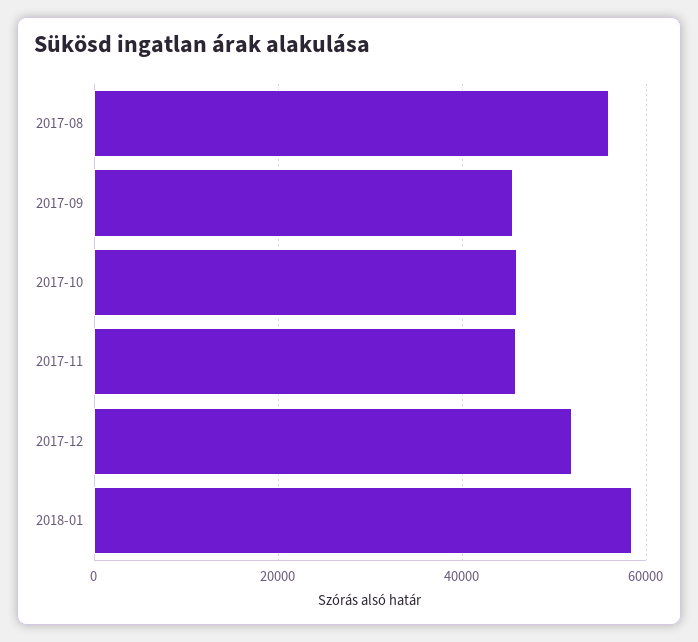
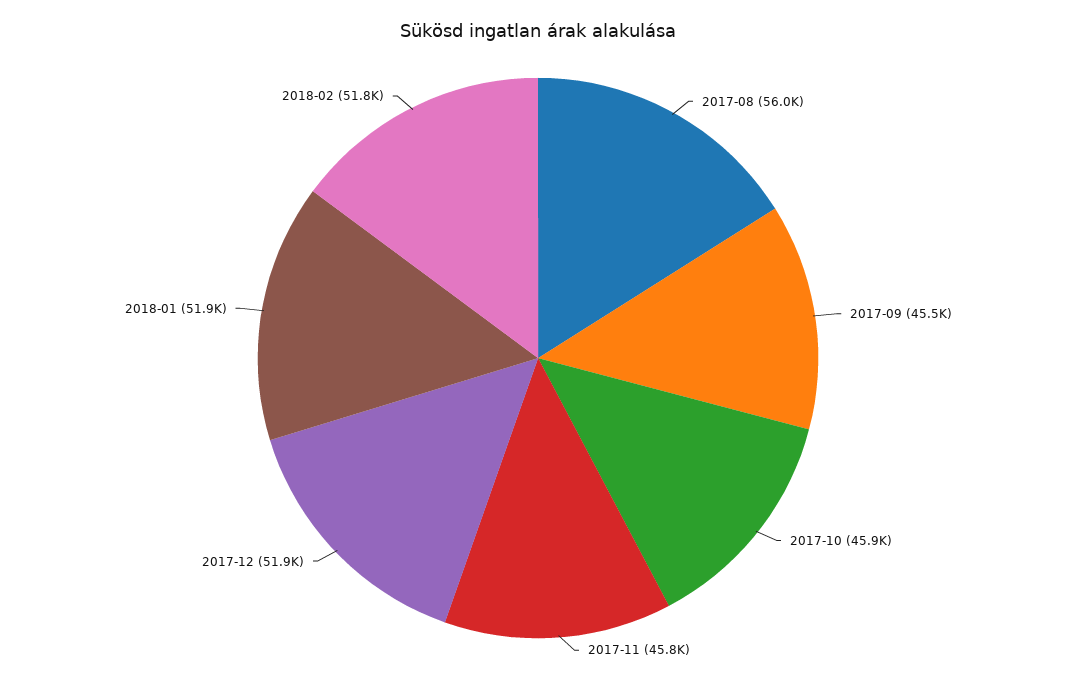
2018-01: 58000 -> 51900
2018-02: none -> 51800

